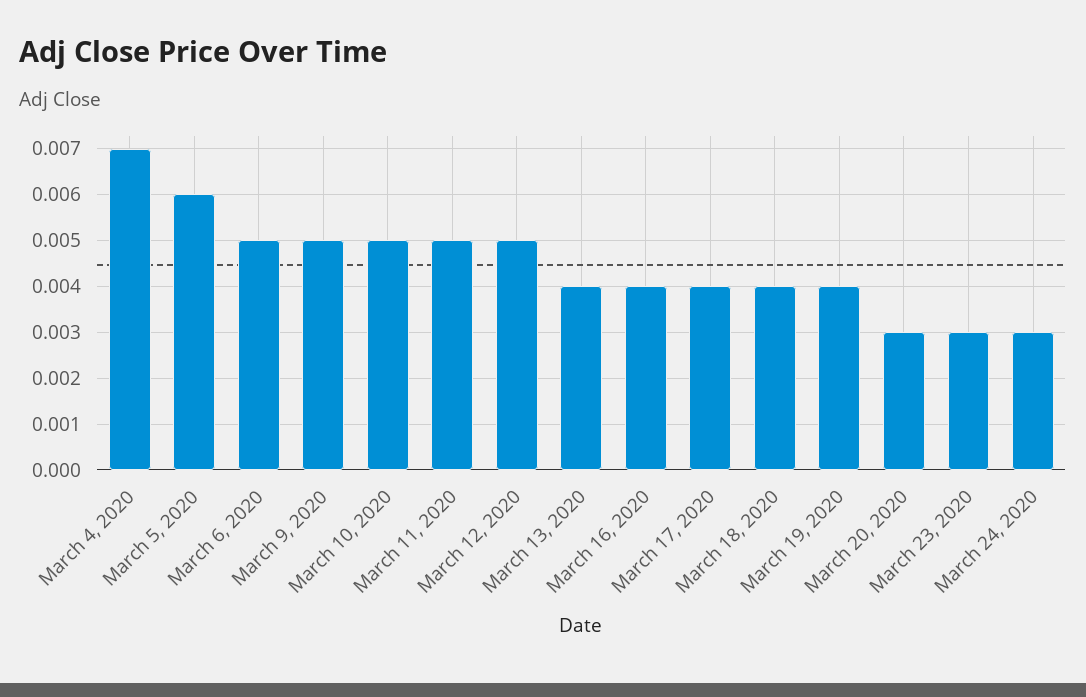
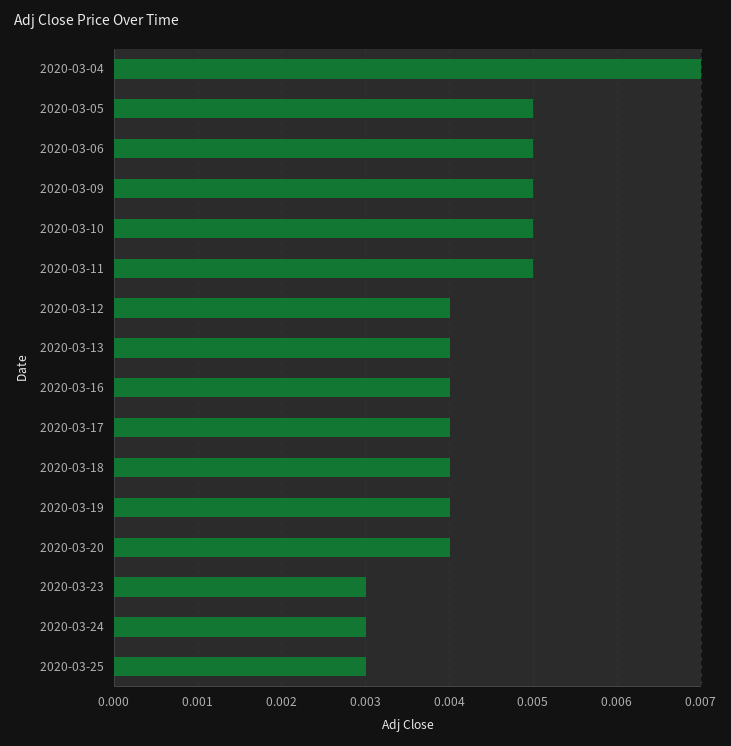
March 5, 2020: 0.006 -> 0.005
March 12, 2020: 0.005 -> 0.004
March 20, 2020: 0.003 -> 0.004
2020-03-25: none -> 0.003

